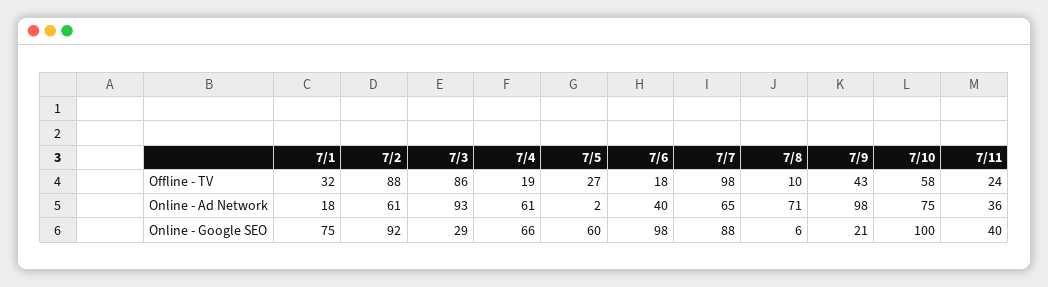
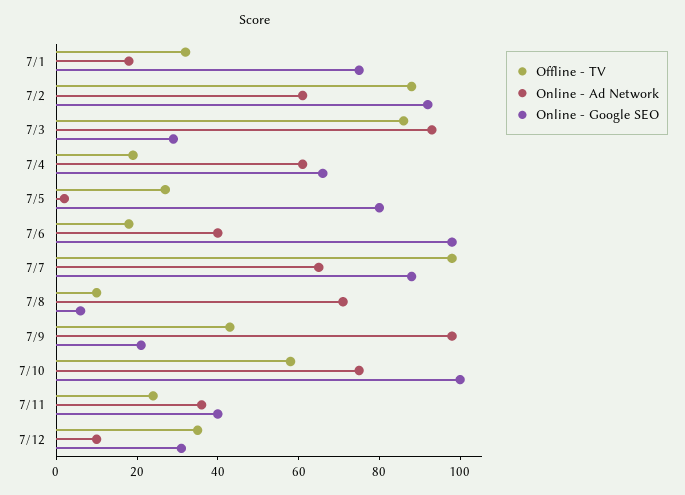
Online - Google SEO, 7/5: 60 -> 80
Offline - TV, 7/12: none -> 35
Online - Ad Network, 7/12: none -> 10
Online - Google SEO, 7/12: none -> 30

